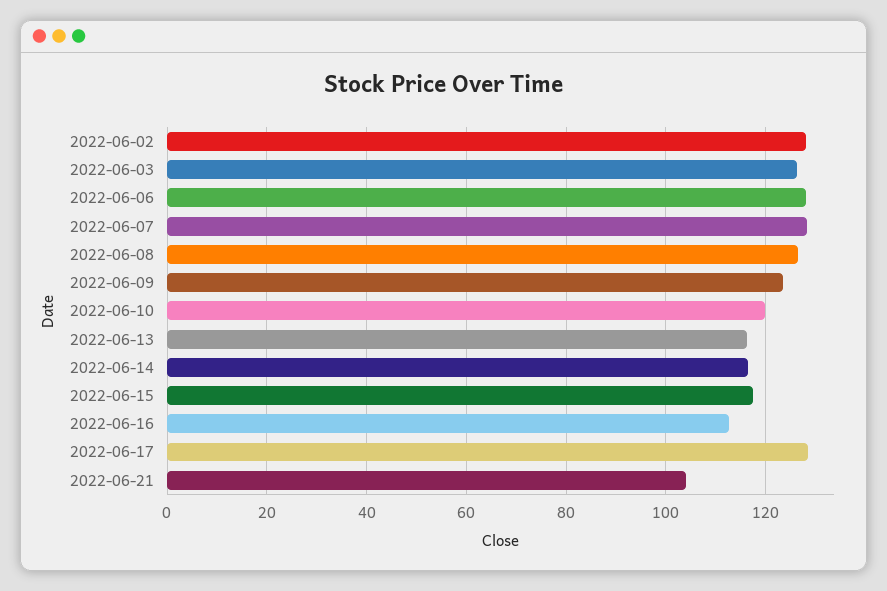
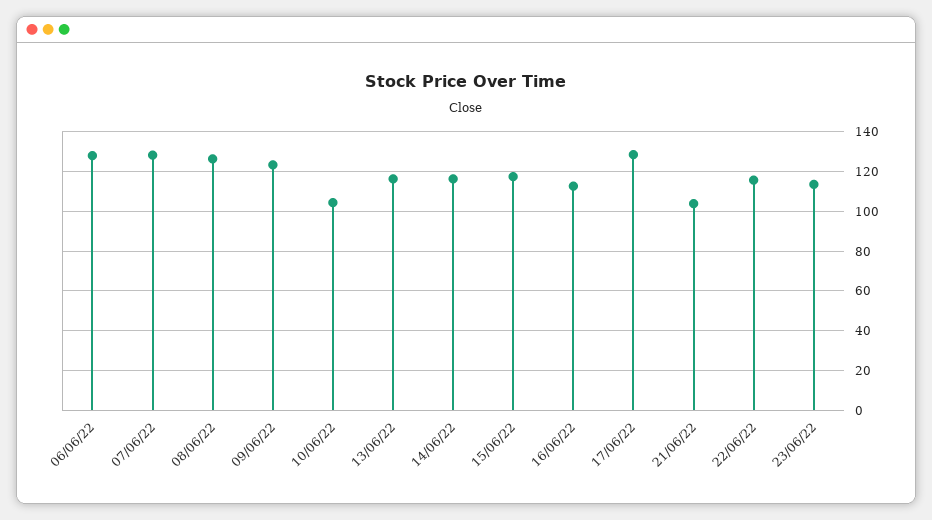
2022-06-02: 128 -> none
2022-06-03: 126 -> none
2022-06-10: 120 -> 105
22/06/22: none -> 115
23/06/22: none -> 115

